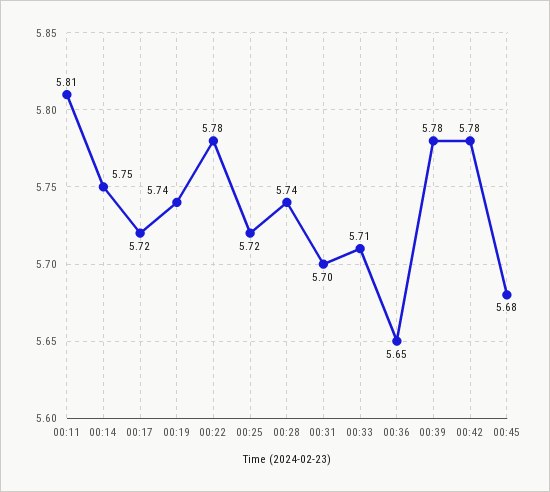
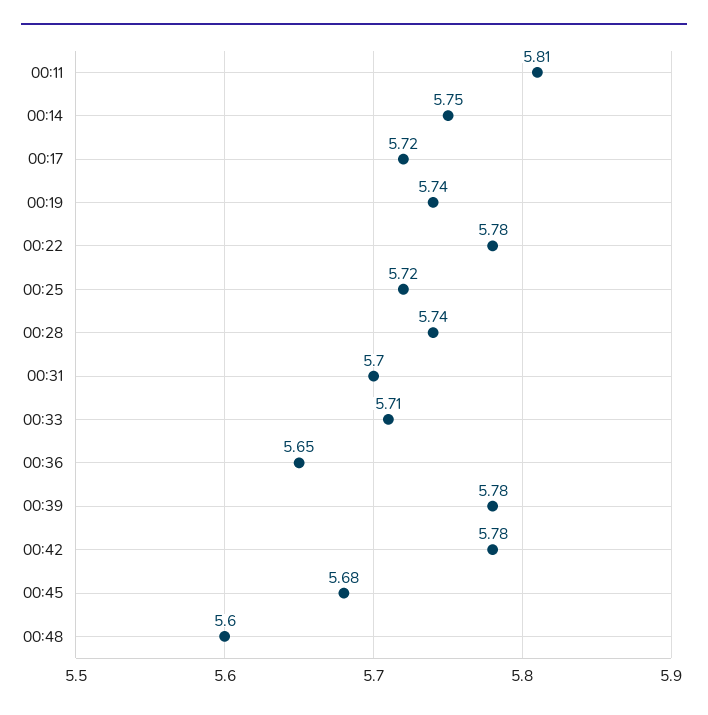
00:48: none -> 5.6

